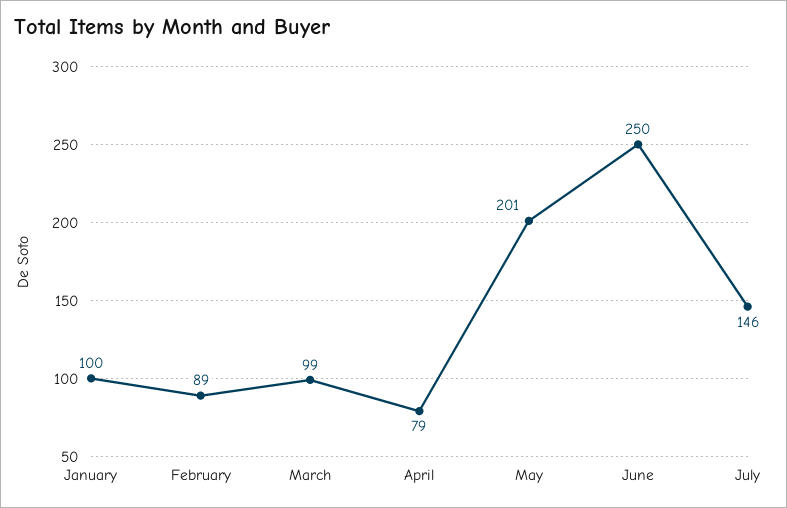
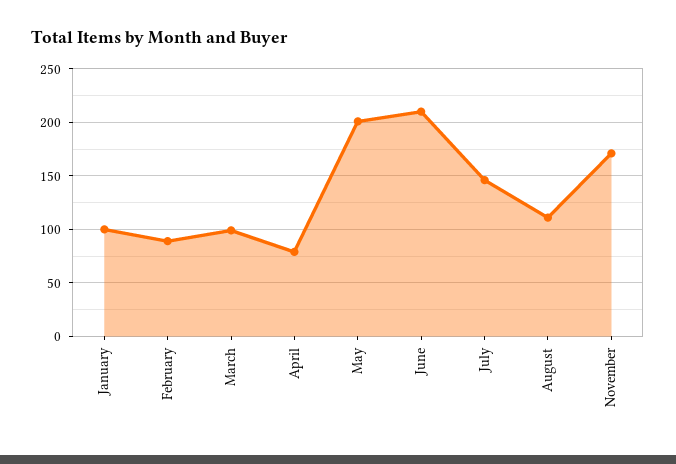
June: 250 -> 210
August: none -> 110
November: none -> 170

